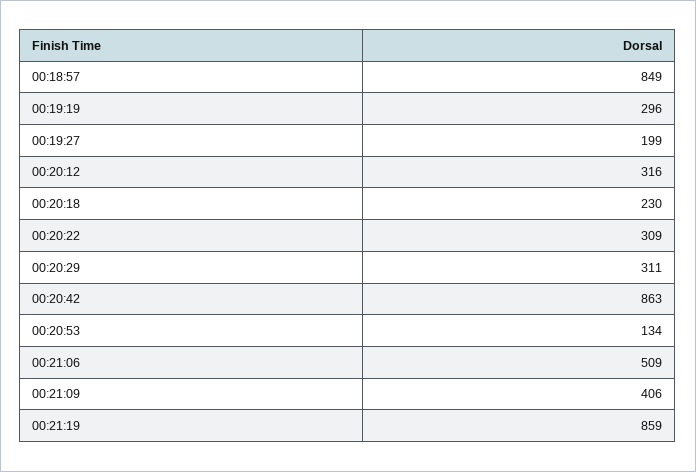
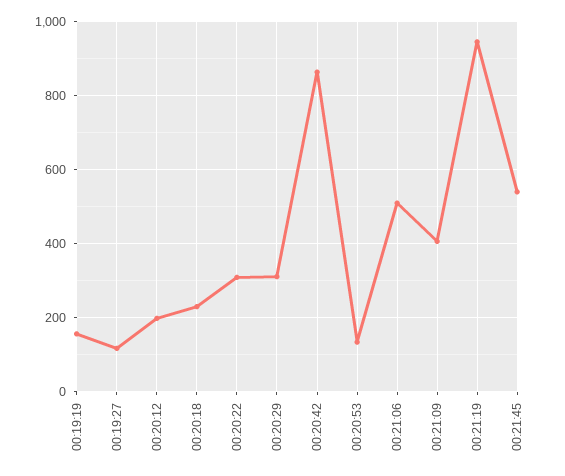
00:18:57: 849 -> none
00:19:19: 296 -> 160
00:19:27: 199 -> 120
00:20:12: 316 -> 200
00:21:19: 859 -> 940
00:21:45: none -> 540

